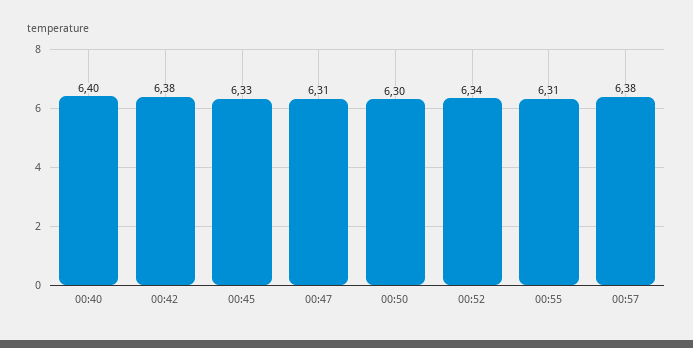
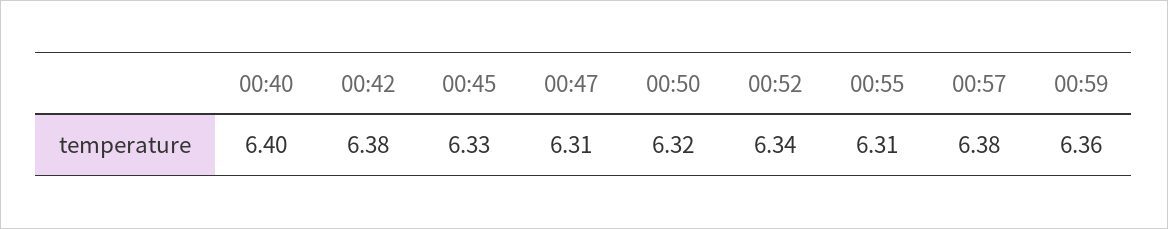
00:50: 6.3 -> 6.32
00:59: none -> 6.36

